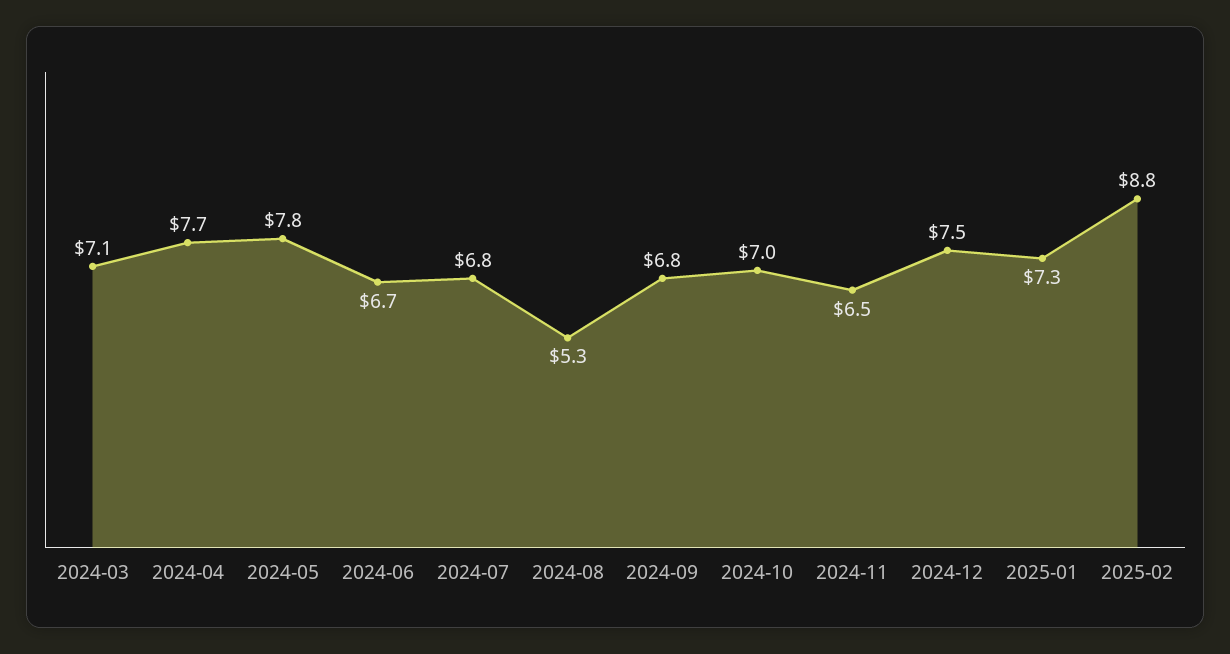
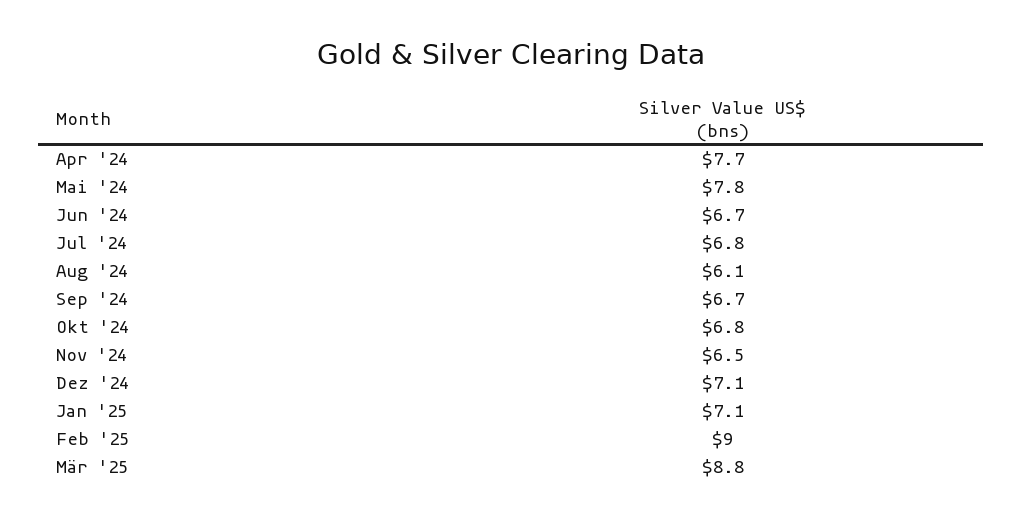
2024-03: 7.1 -> none
2024-08: 5.3 -> 6.1
2024-09: 6.8 -> 6.7
2024-10: 7 -> 6.8
2024-12: 7.5 -> 7.1
2025-01: 7.3 -> 7.1
2025-02: 8.8 -> 9
Mär '25: none -> 8.8

